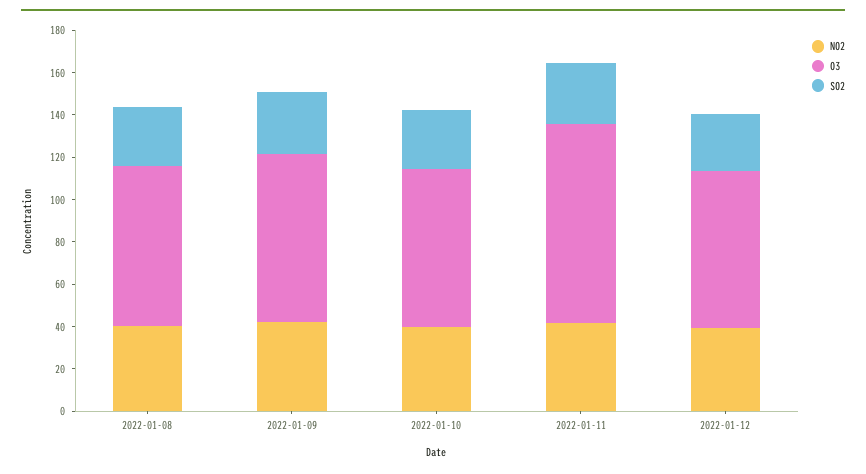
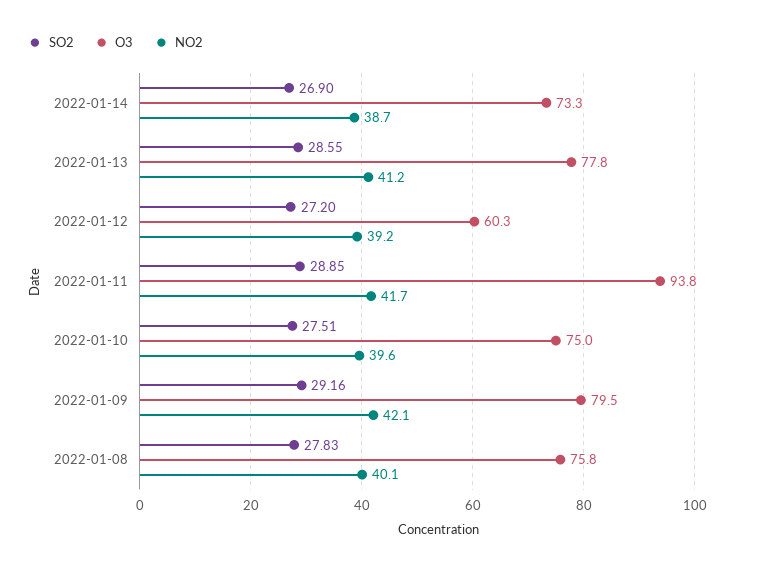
O3, 2022-01-12: 75 -> 60.3
SO2, 2022-01-14: none -> 26.9
O3, 2022-01-14: none -> 73.3
NO2, 2022-01-14: none -> 38.7
SO2, 2022-01-13: none -> 28.55
O3, 2022-01-13: none -> 77.8
NO2, 2022-01-13: none -> 41.2

